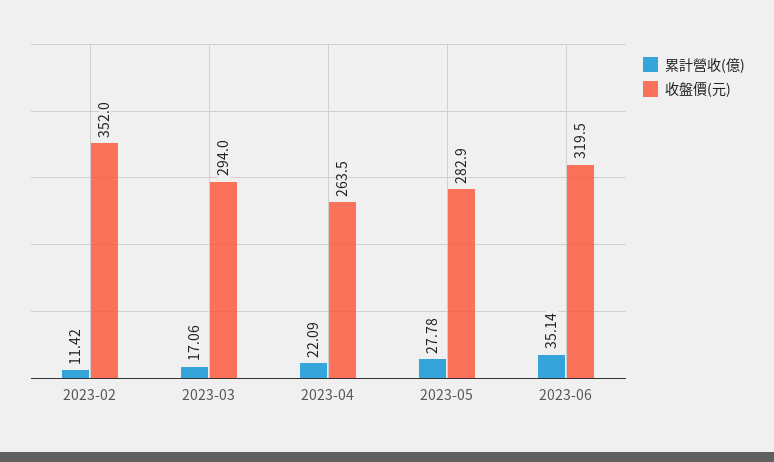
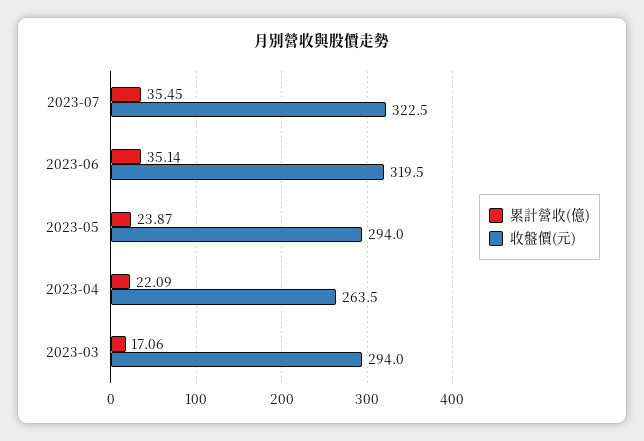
累計營收(億), 2023-02: 11.42 -> none
收盤價(元), 2023-02: 352 -> none
累計營收(億), 2023-05: 27.78 -> 23.87
收盤價(元), 2023-05: 282.9 -> 294
累計營收(億), 2023-07: none -> 35.45
收盤價(元), 2023-07: none -> 322.5

